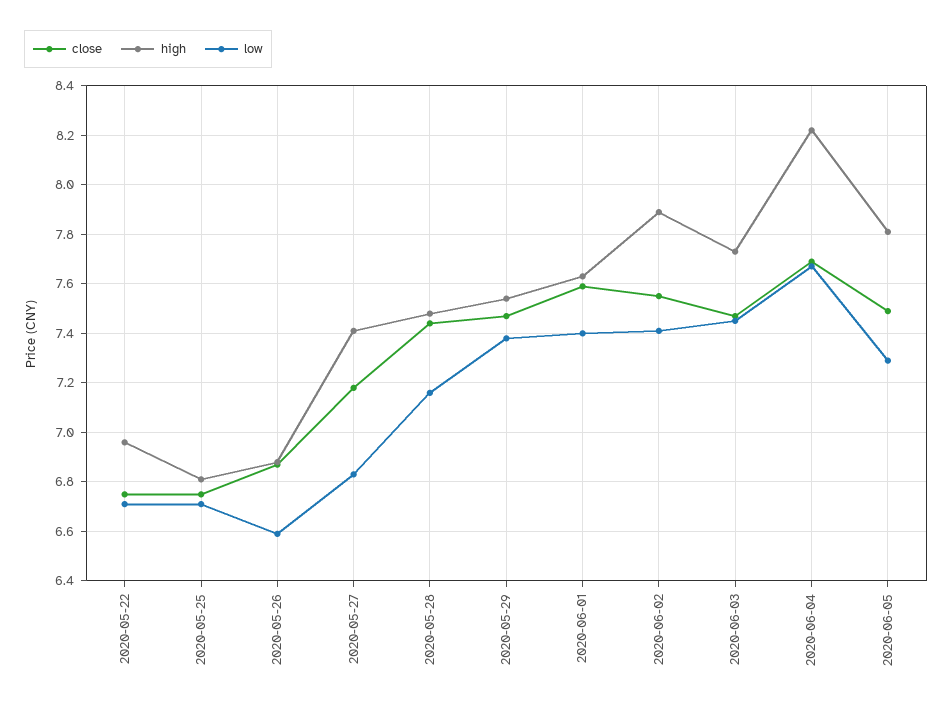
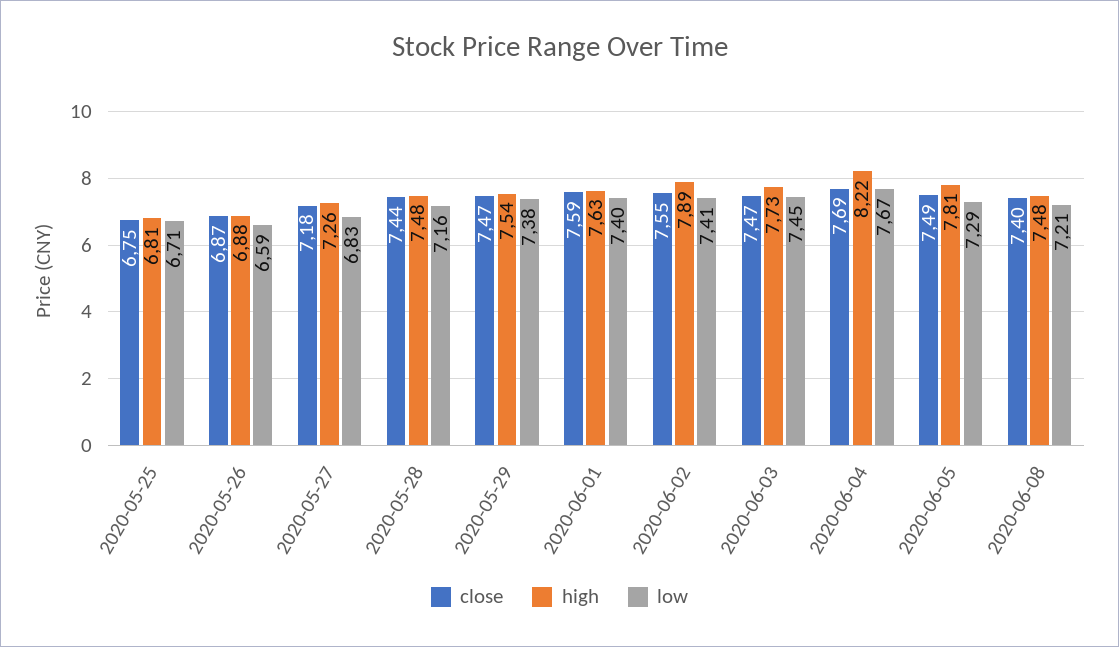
close, 2020-05-22: 6.75 -> none
high, 2020-05-22: 6.95 -> none
low, 2020-05-22: 6.7 -> none
high, 2020-05-27: 7.4 -> 7.26
close, 2020-06-08: none -> 7.4
high, 2020-06-08: none -> 7.48
low, 2020-06-08: none -> 7.21

